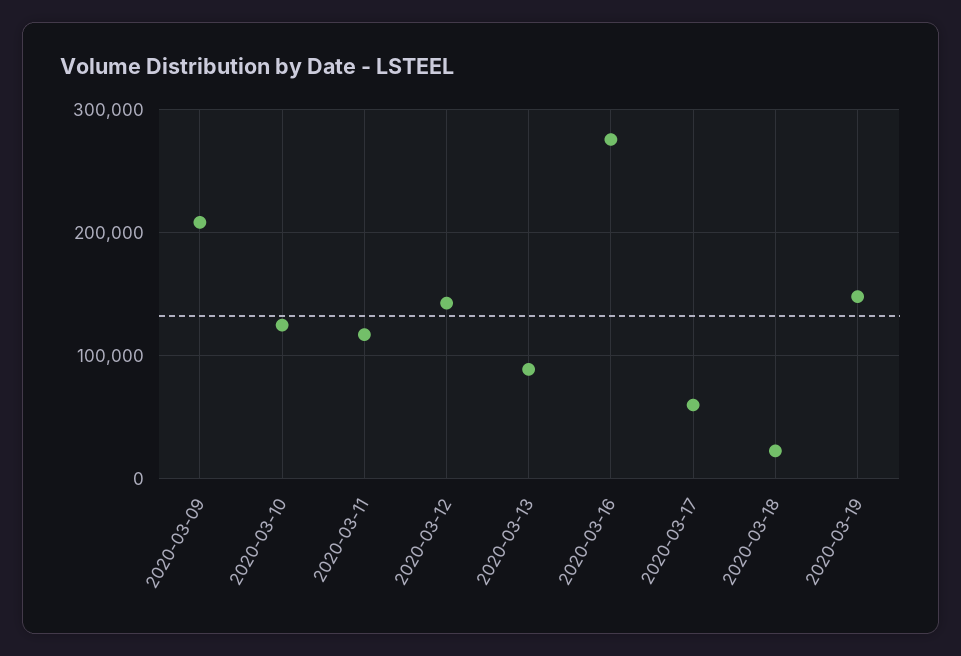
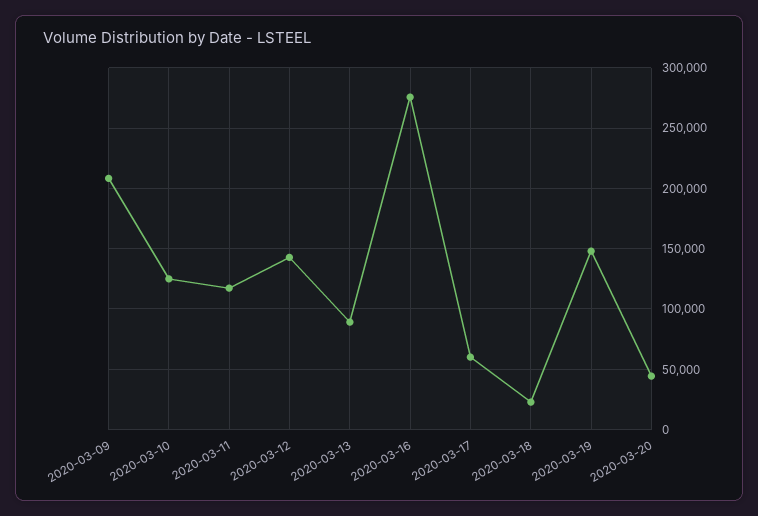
2020-03-20: none -> 45000

